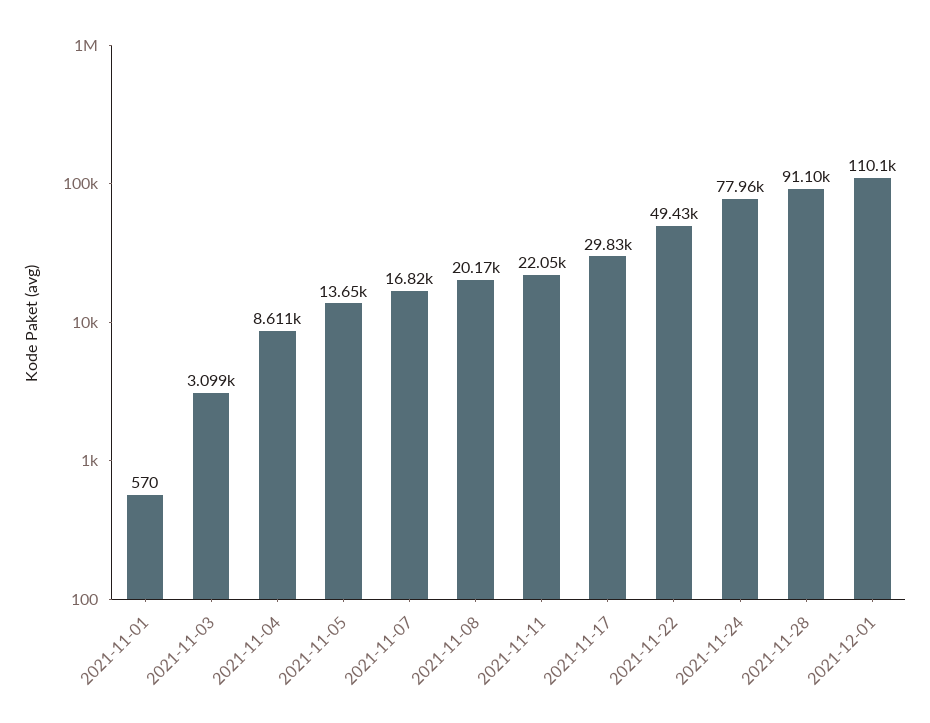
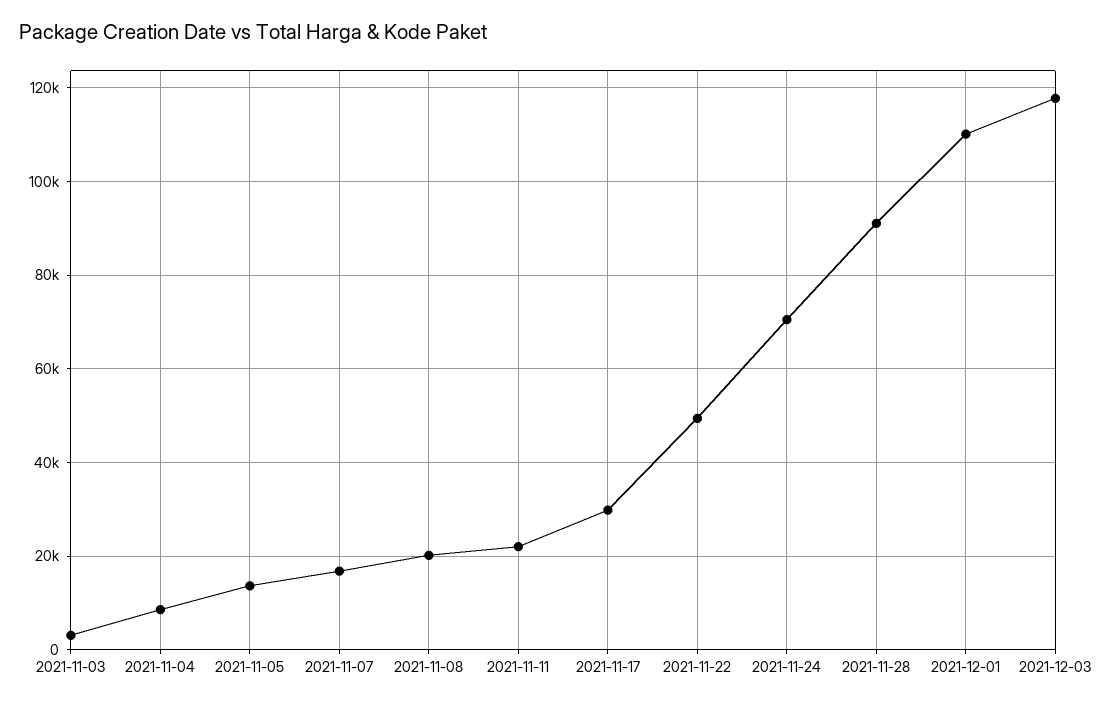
2021-11-01: 570 -> none
2021-11-24: 77960 -> 70000
2021-12-03: none -> 118000

